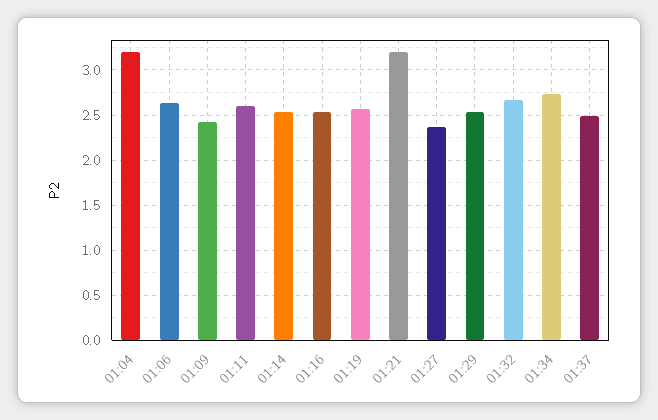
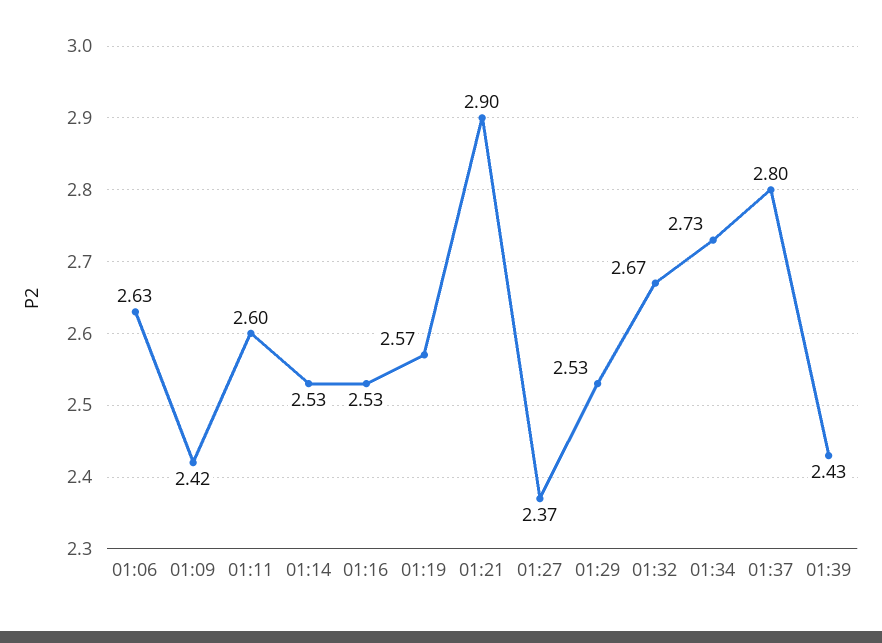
01:04: 3.2 -> none
01:21: 3.2 -> 2.9
01:37: 2.5 -> 2.8
01:39: none -> 2.43

